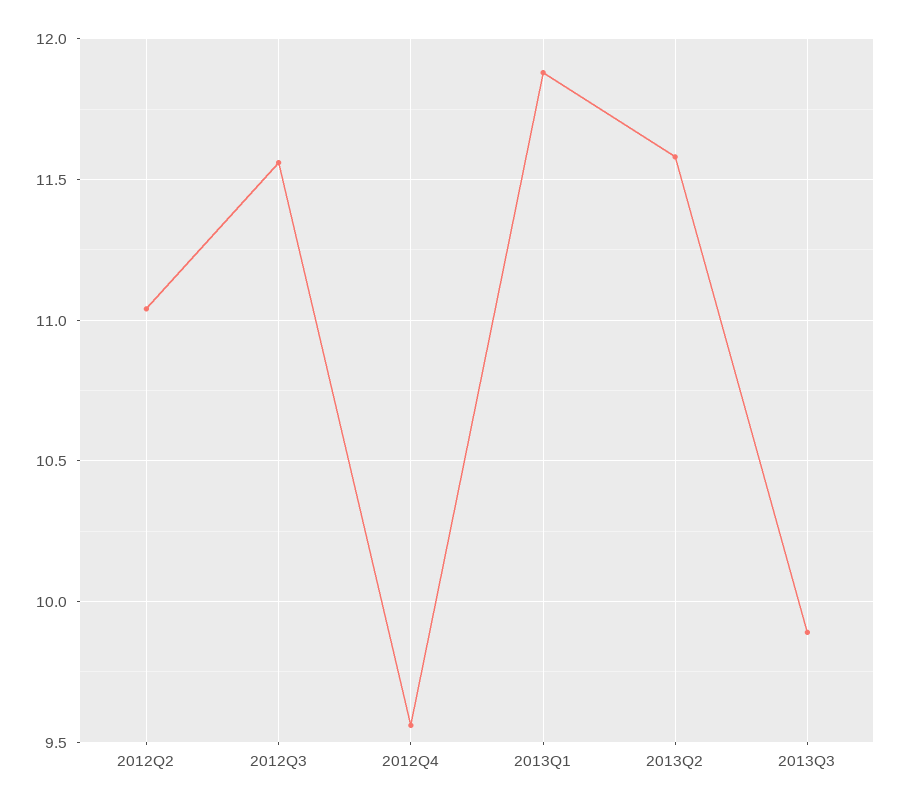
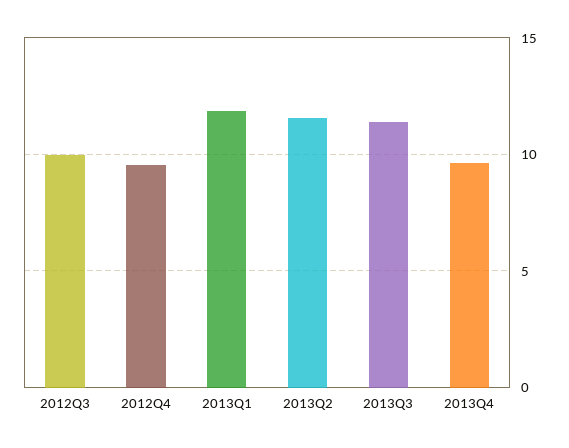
2012Q2: 11.05 -> none
2012Q3: 11.55 -> 10
2013Q3: 9.9 -> 11.5
2013Q4: none -> 9.5

